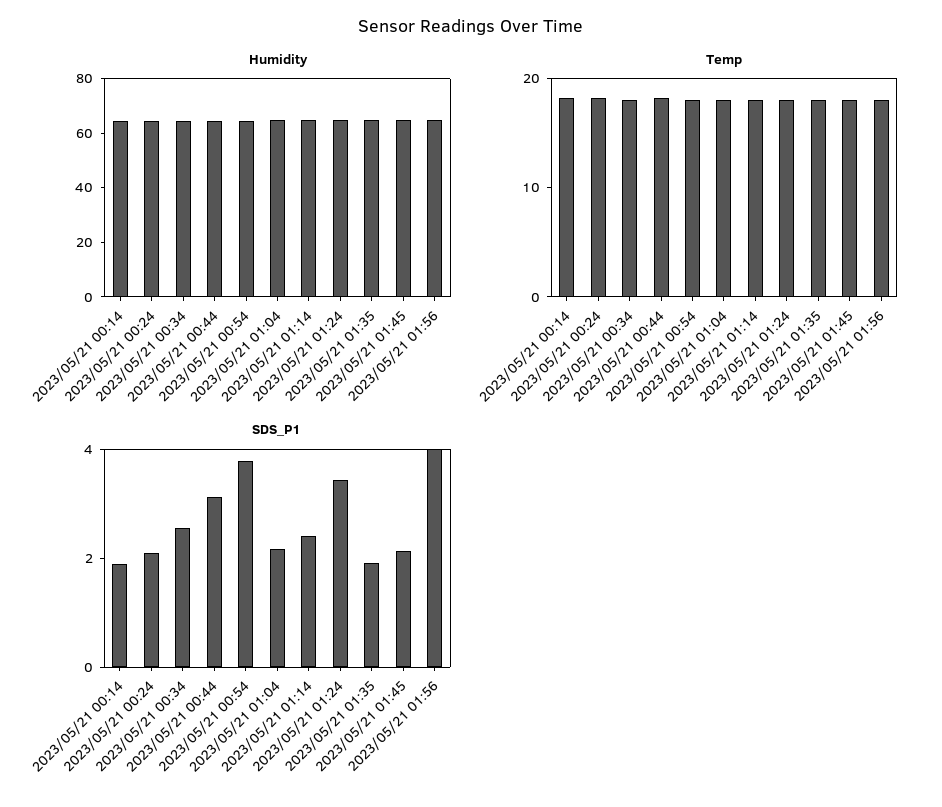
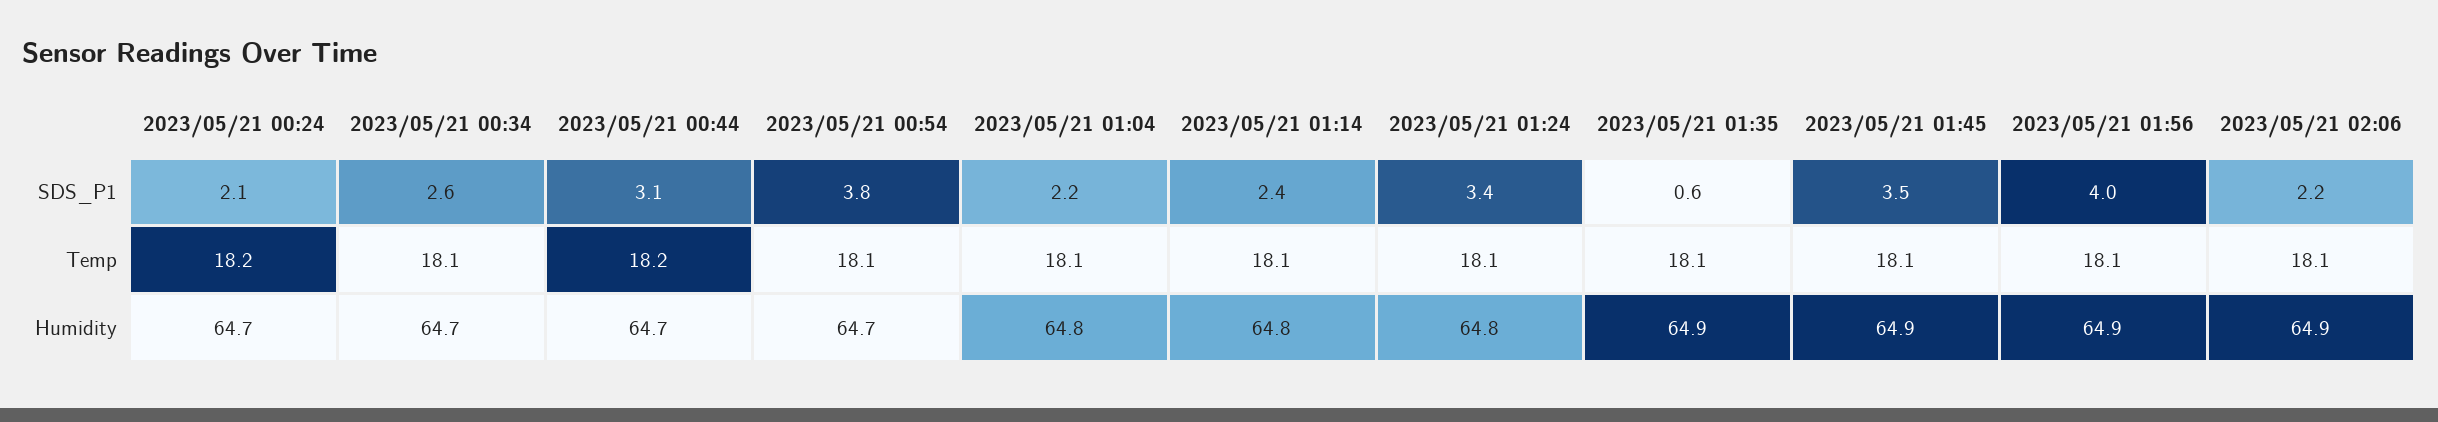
Humidity, 2023/05/21 00:14: 65 -> none
Temp, 2023/05/21 00:14: 18 -> none
SDS_P1, 2023/05/21 00:14: 2 -> none
SDS_P1, 2023/05/21 01:35: 2 -> 0.6
SDS_P1, 2023/05/21 01:45: 2 -> 3.5
SDS_P1, 2023/05/21 02:06: none -> 2.2
Temp, 2023/05/21 02:06: none -> 18.1
Humidity, 2023/05/21 02:06: none -> 64.9

